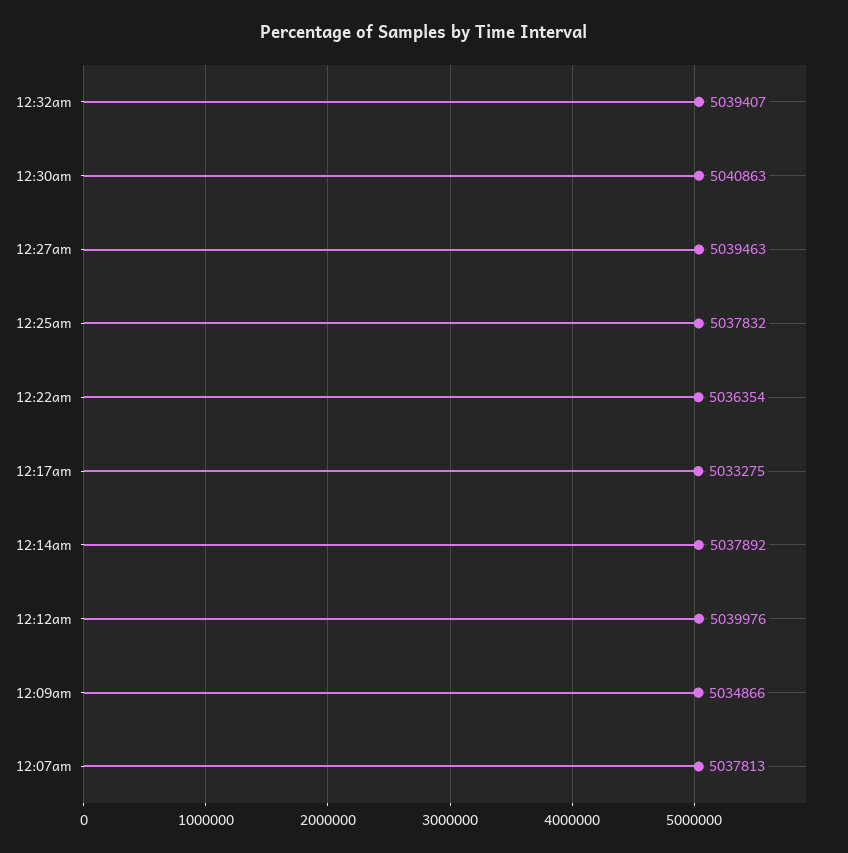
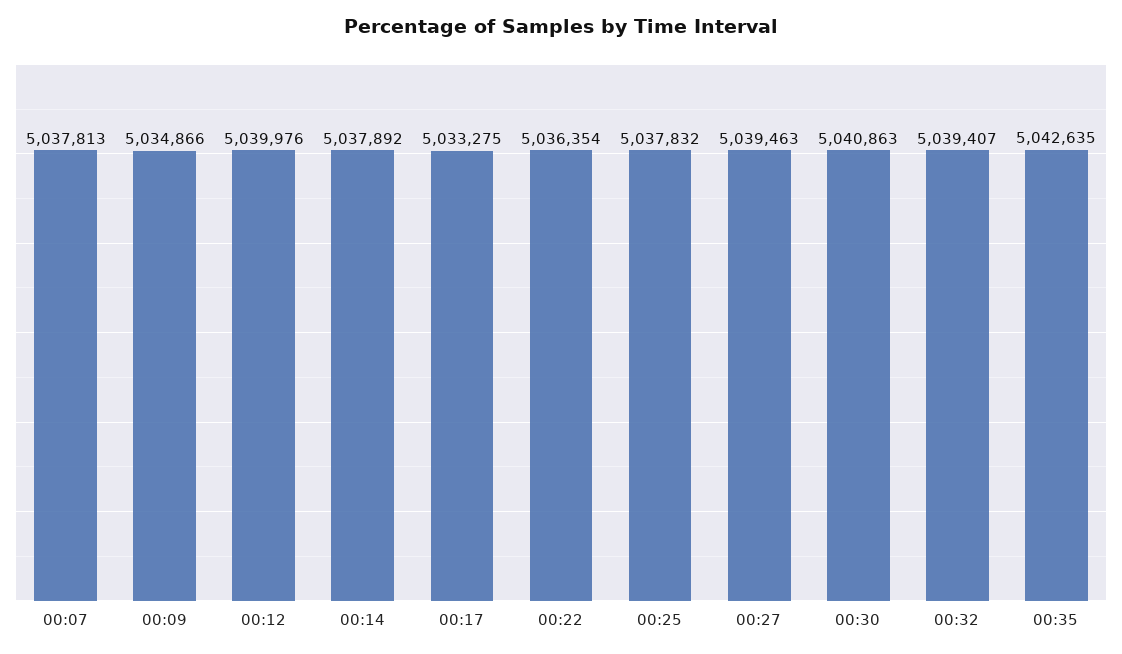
00:35: none -> 5042635

